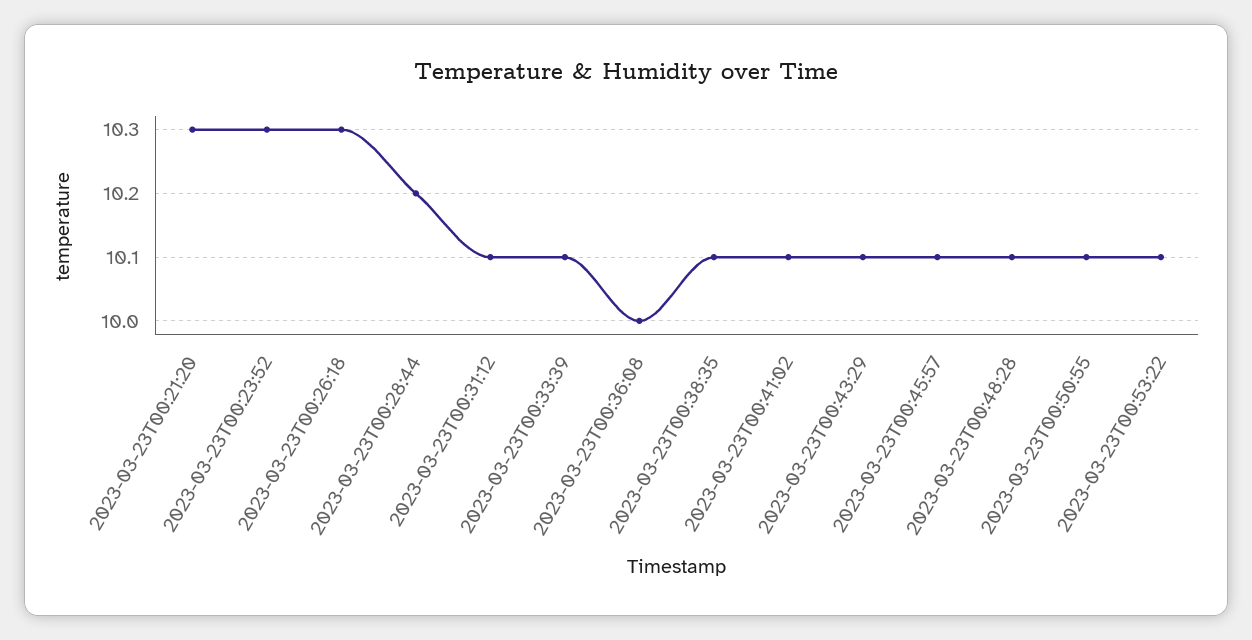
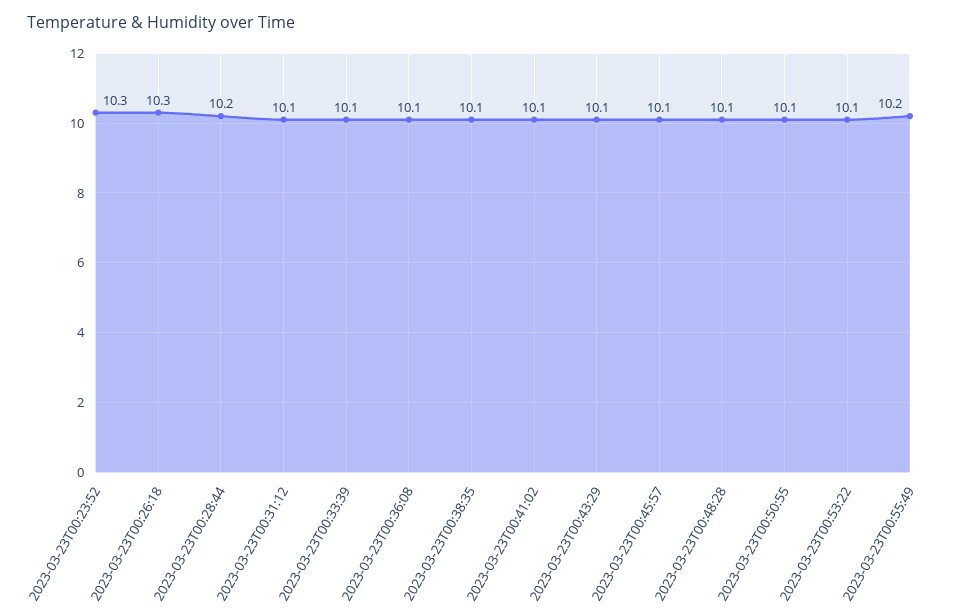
2023-03-23T00:21:20: 10.3 -> none
2023-03-23T00:36:08: 10 -> 10.1
2023-03-23T00:55:49: none -> 10.2

